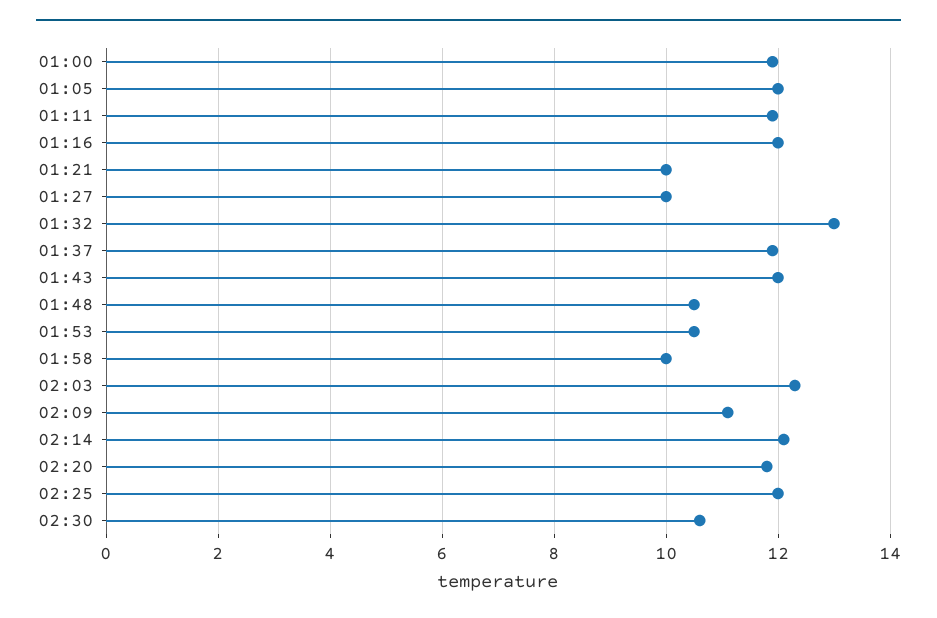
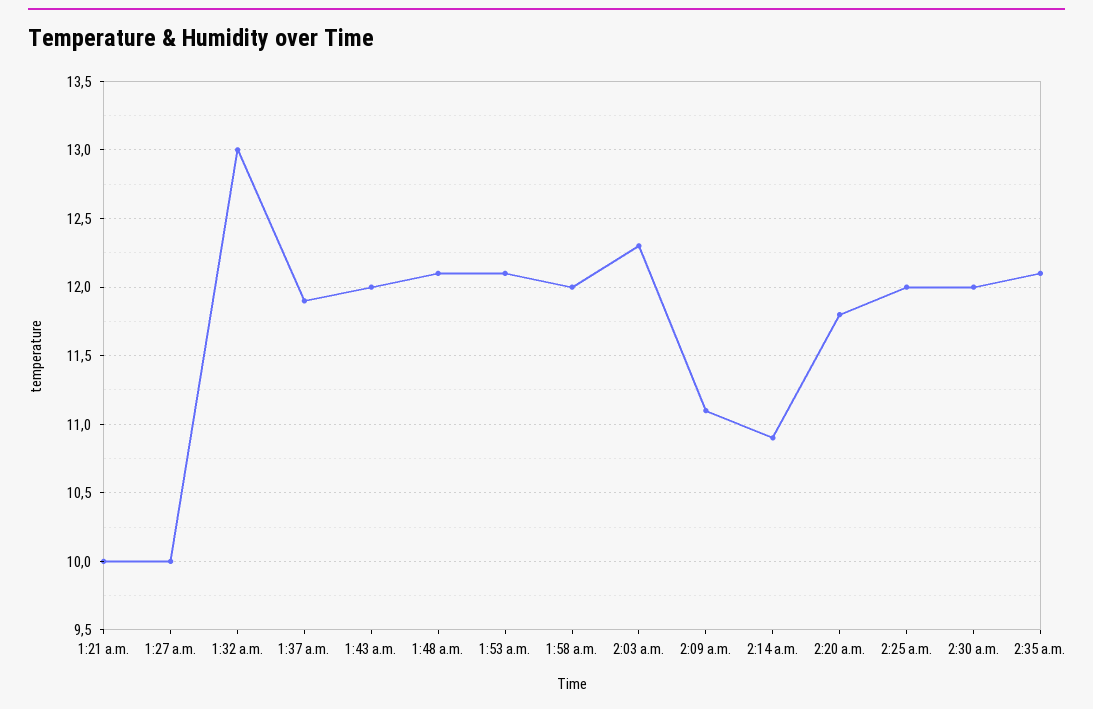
01:00: 12 -> none
01:05: 12 -> none
01:11: 12 -> none
01:16: 12 -> none
01:48: 10.5 -> 12.1
01:53: 10.5 -> 12.1
01:58: 10 -> 12
02:14: 12 -> 10.9
02:30: 10.5 -> 12
2:35 a.m.: none -> 12.1

